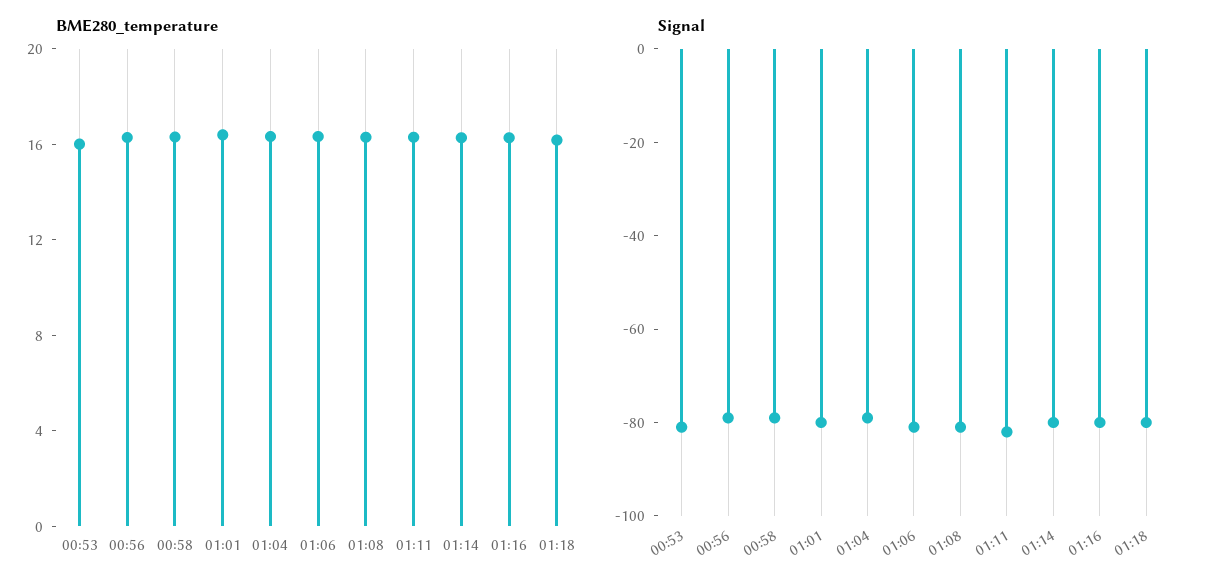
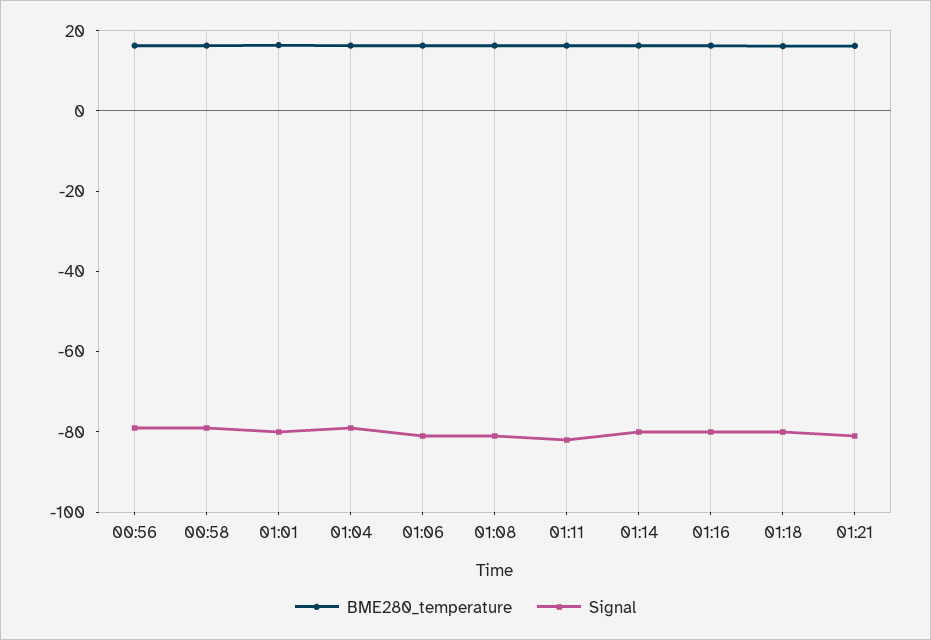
BME280_temperature, 00:53: 16 -> none
Signal, 00:53: -80 -> none
BME280_temperature, 01:21: none -> 15
Signal, 01:21: none -> -80

